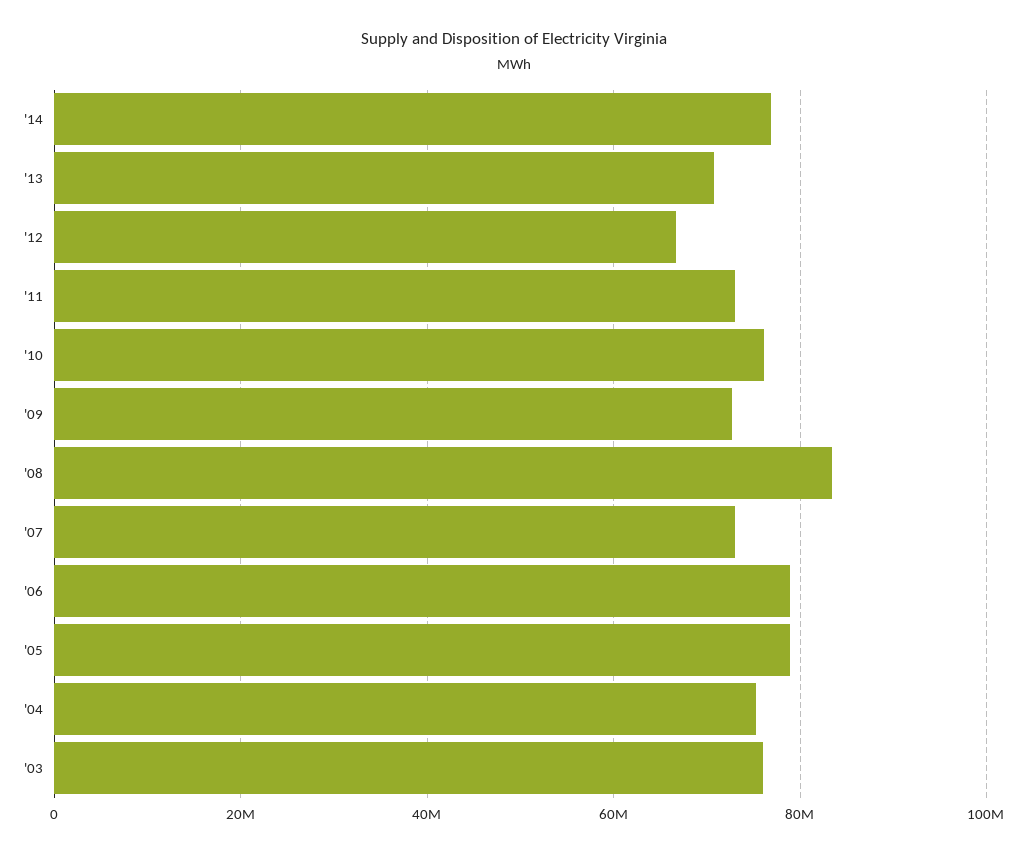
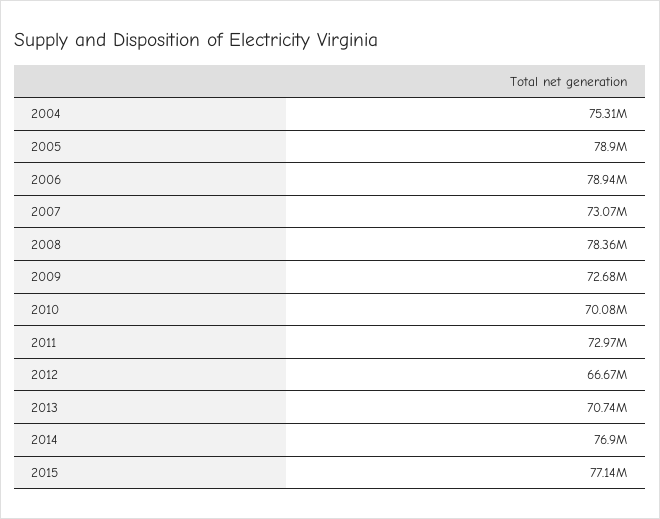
'10: 76000000 -> 70080000
'08: 84000000 -> 78360000
'03: 76000000 -> none
2015: none -> 77140000

